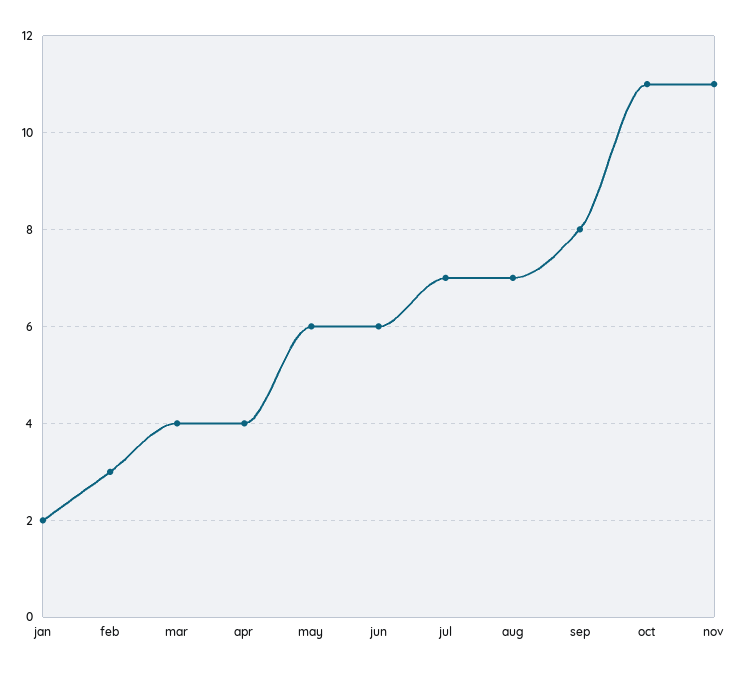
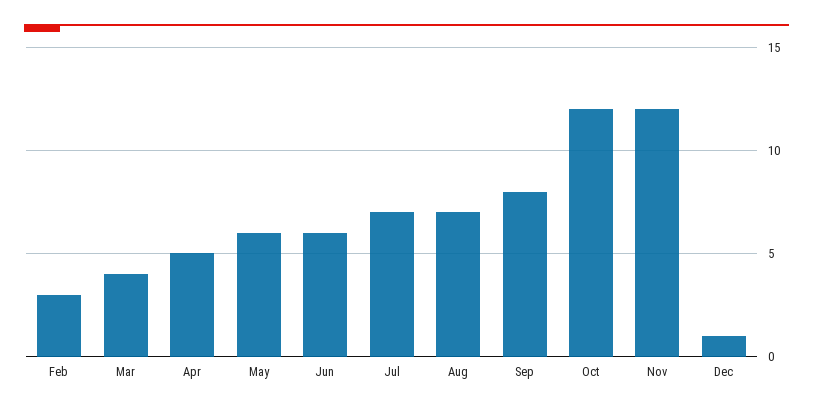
jan: 2 -> none
apr: 4 -> 5
oct: 11 -> 12
nov: 11 -> 12
Dec: none -> 1

